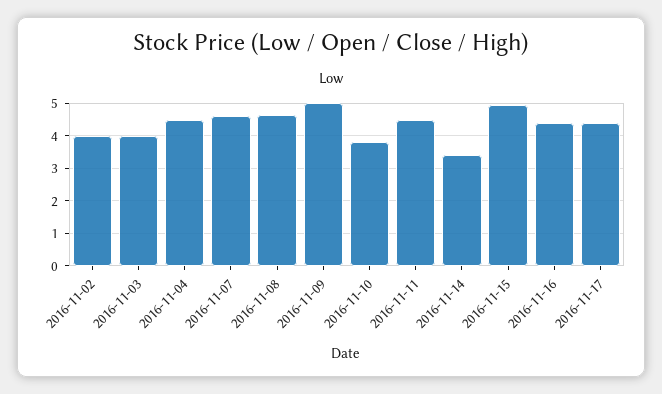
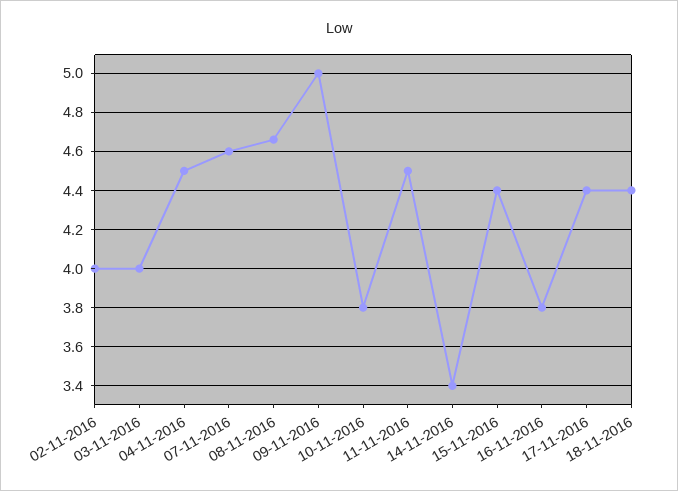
2016-11-15: 5 -> 4.4
2016-11-16: 4.4 -> 3.8
18-11-2016: none -> 4.4

